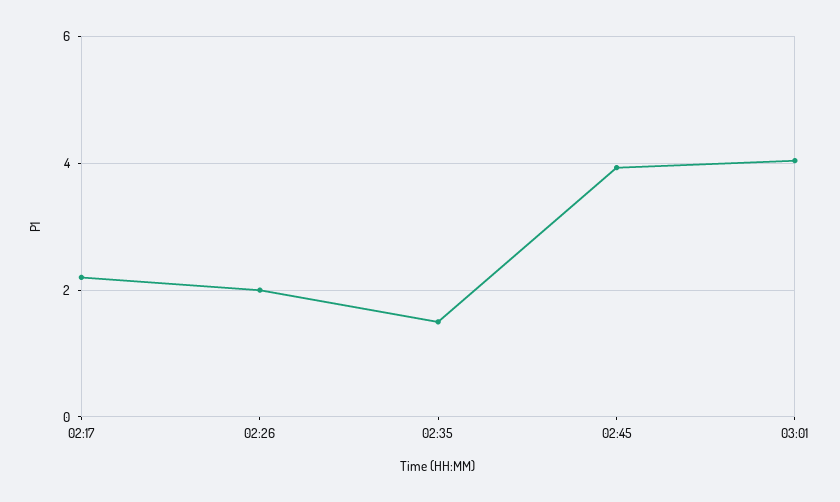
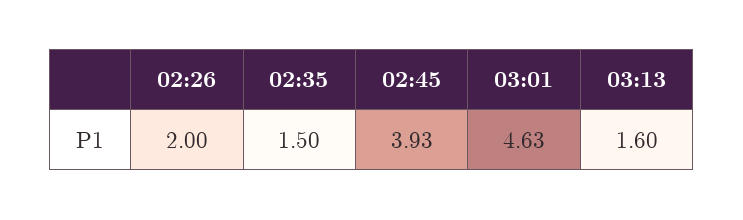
02:17: 2.2 -> none
03:01: 4 -> 4.63
03:13: none -> 1.6

